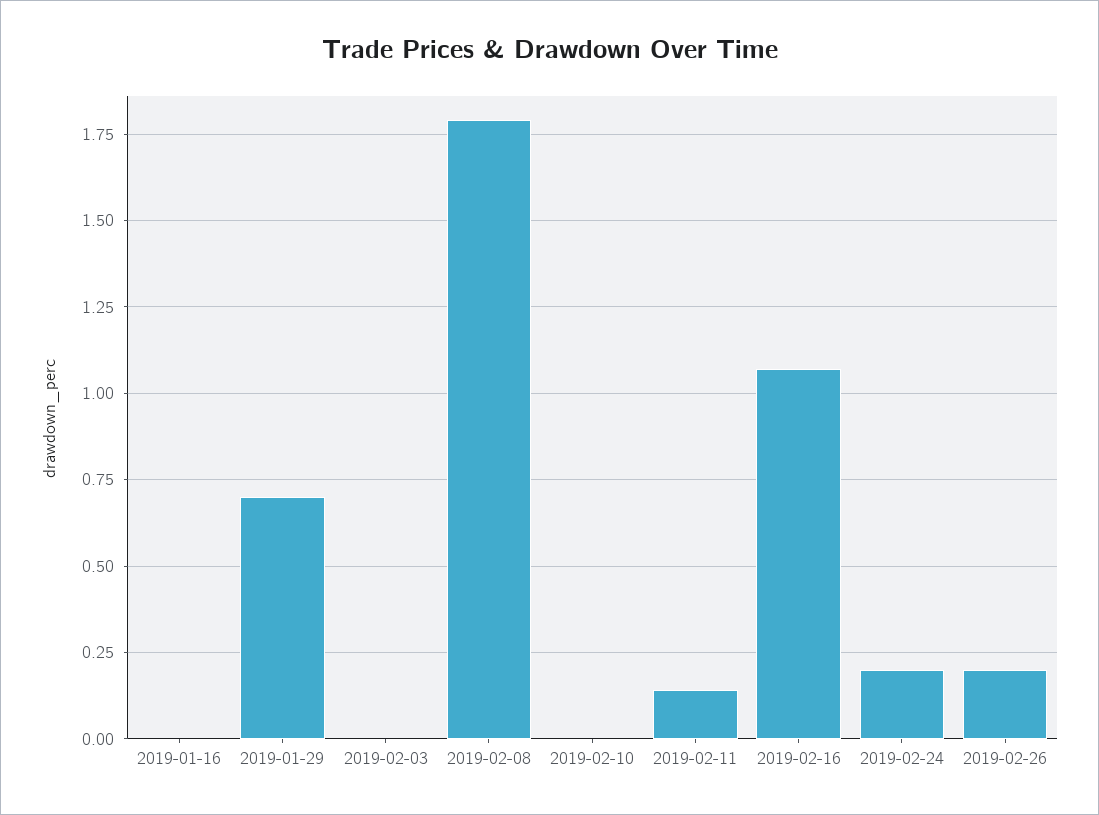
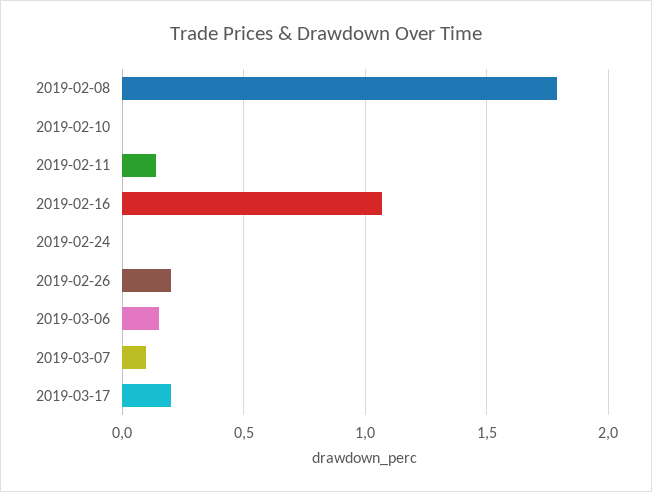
2019-01-16: 0 -> none
2019-01-29: 0.7 -> none
2019-02-03: 0 -> none
2019-02-24: 0.2 -> 0
2019-03-06: none -> 0.15
2019-03-07: none -> 0.1
2019-03-17: none -> 0.2

